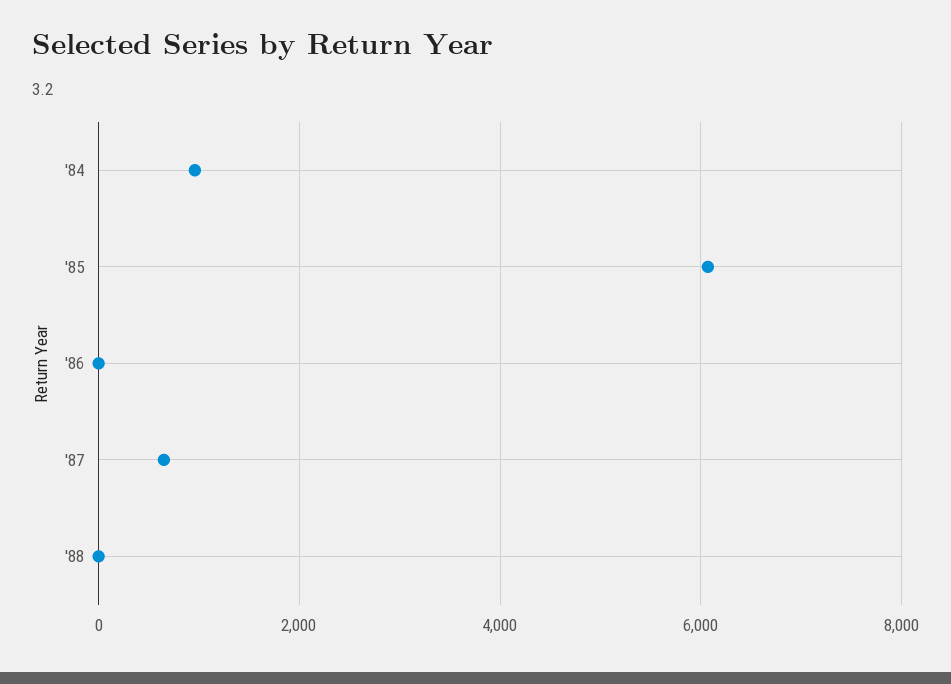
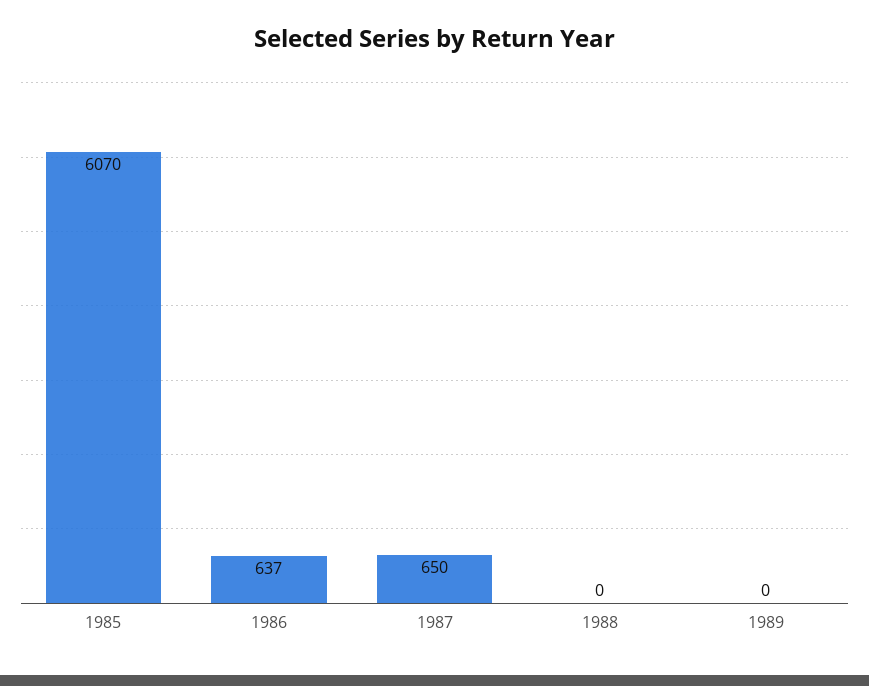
'84: 1000 -> none
'86: 0 -> 637
1989: none -> 0

